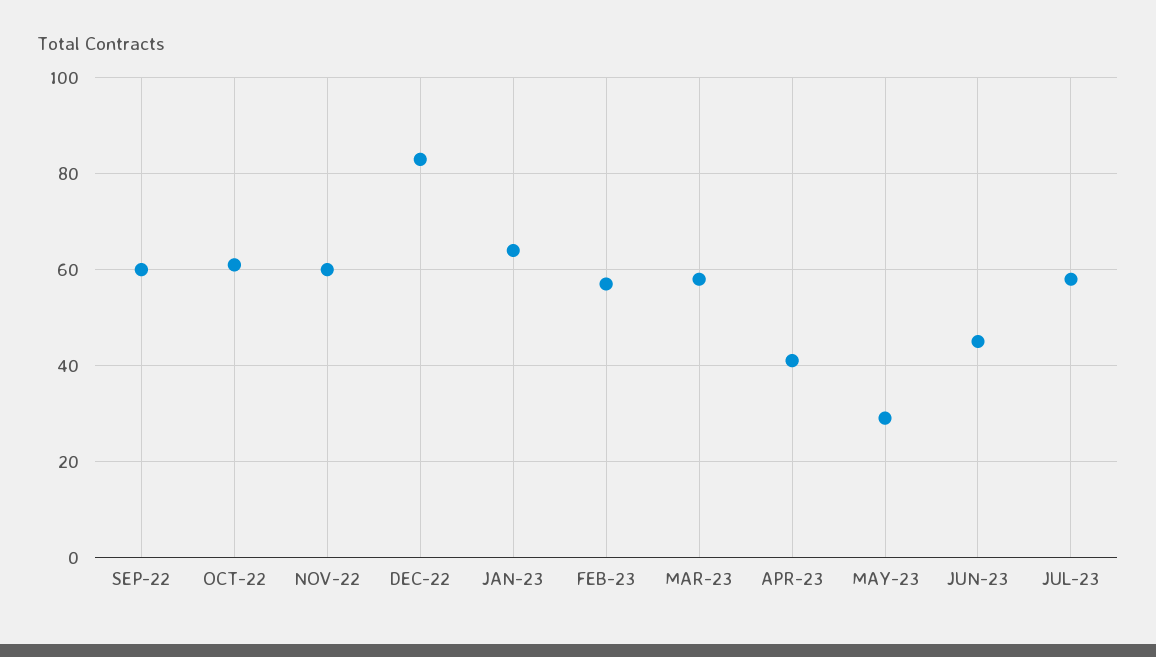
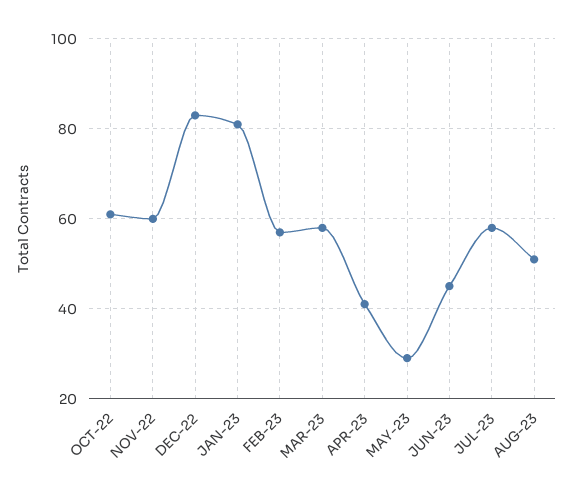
SEP-22: 60 -> none
JAN-23: 65 -> 80
AUG-23: none -> 50

